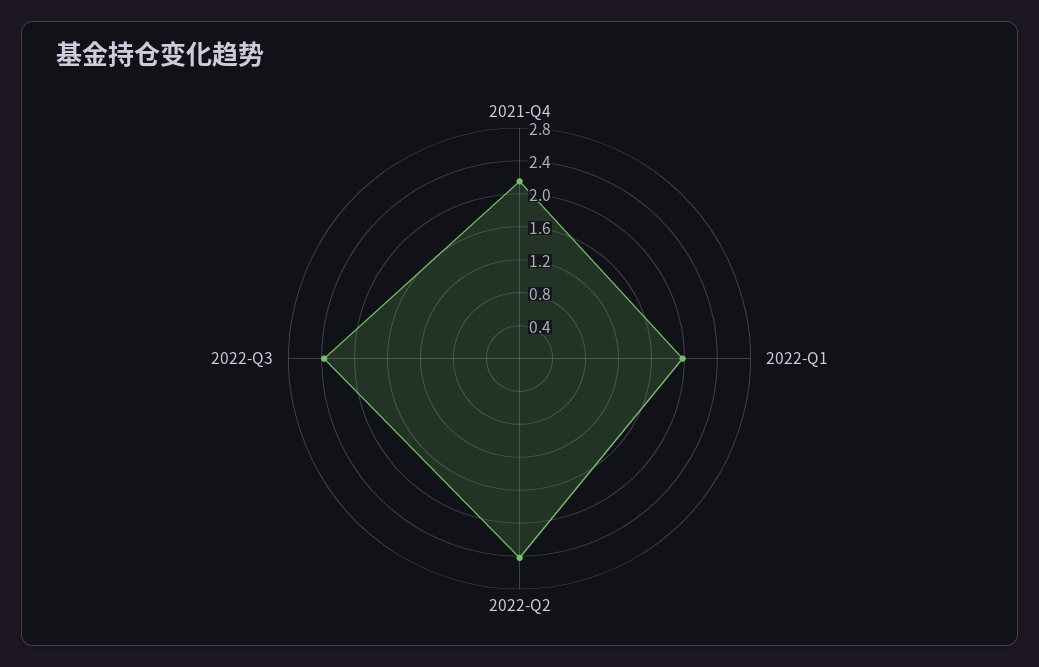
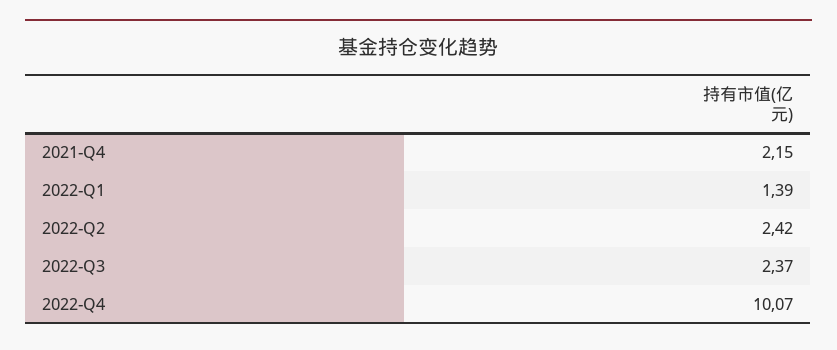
2022-Q1: 2 -> 1.39
2022-Q4: none -> 10.07

